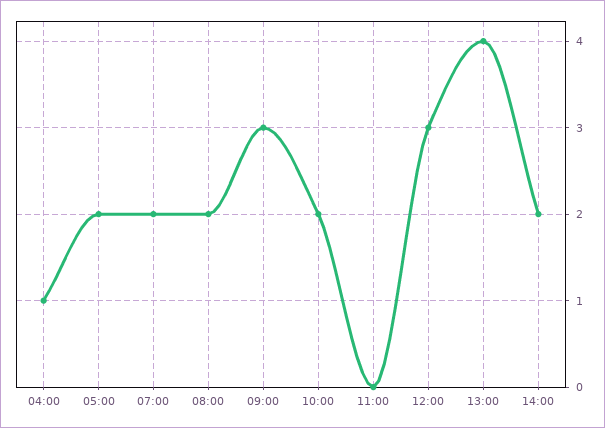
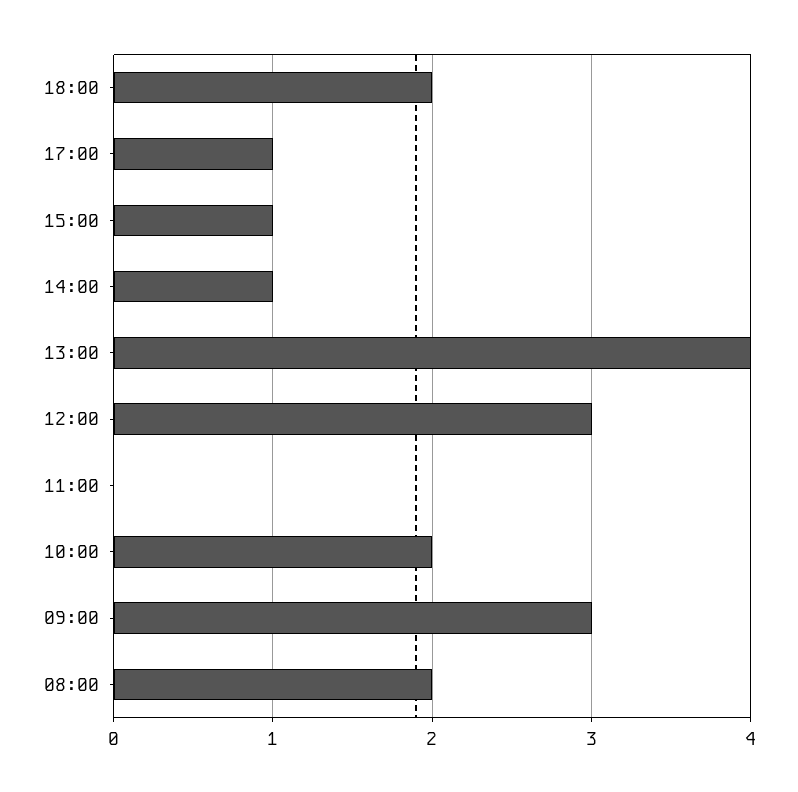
04:00: 1 -> none
05:00: 2 -> none
07:00: 2 -> none
14:00: 2 -> 1
18:00: none -> 2
17:00: none -> 1
15:00: none -> 1

